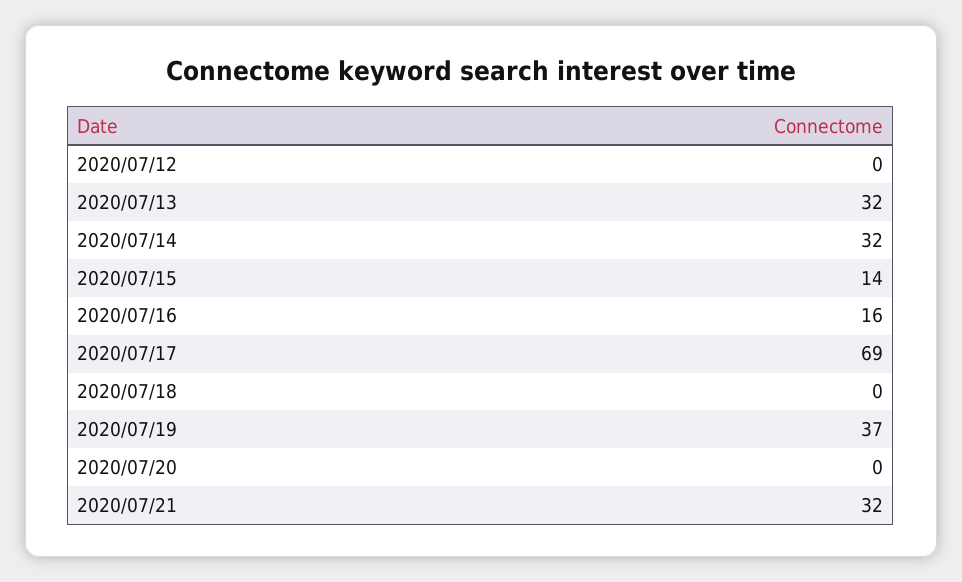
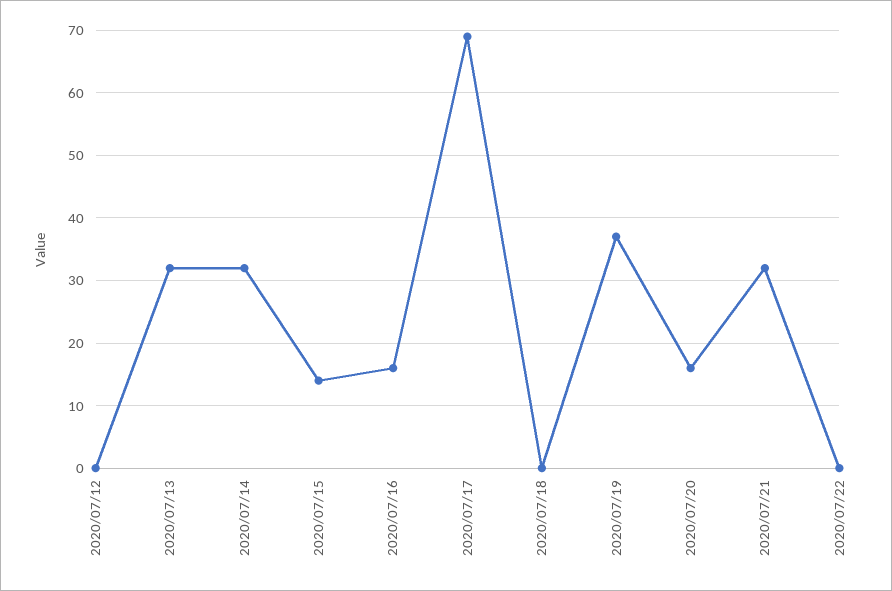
2020/07/20: 0 -> 16
2020/07/22: none -> 0

